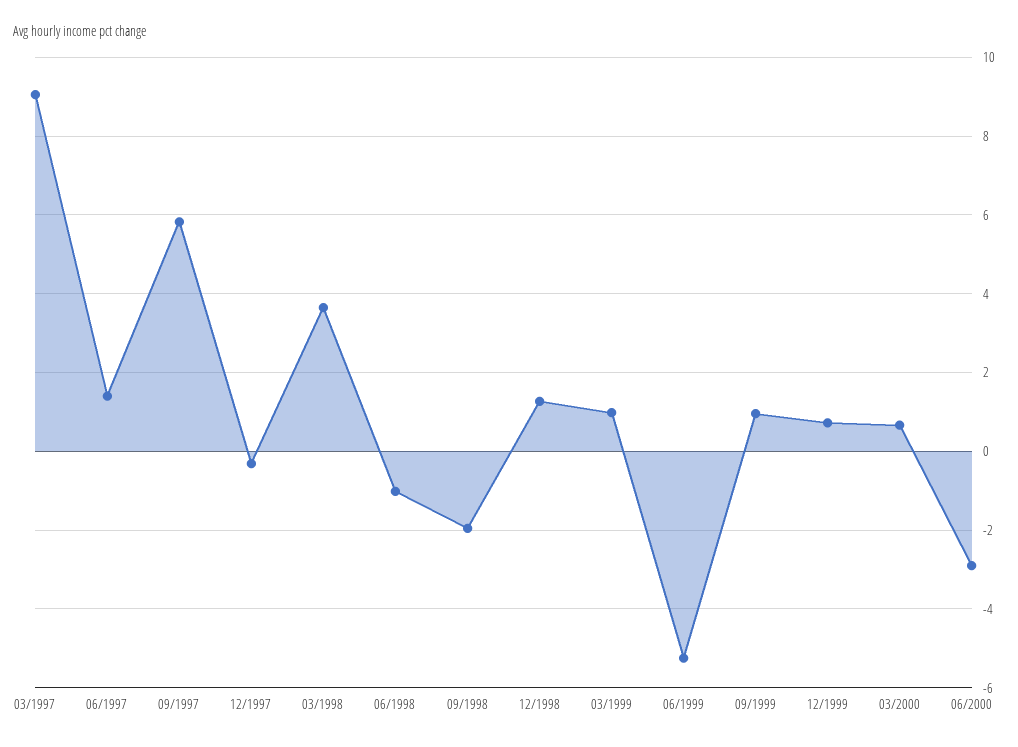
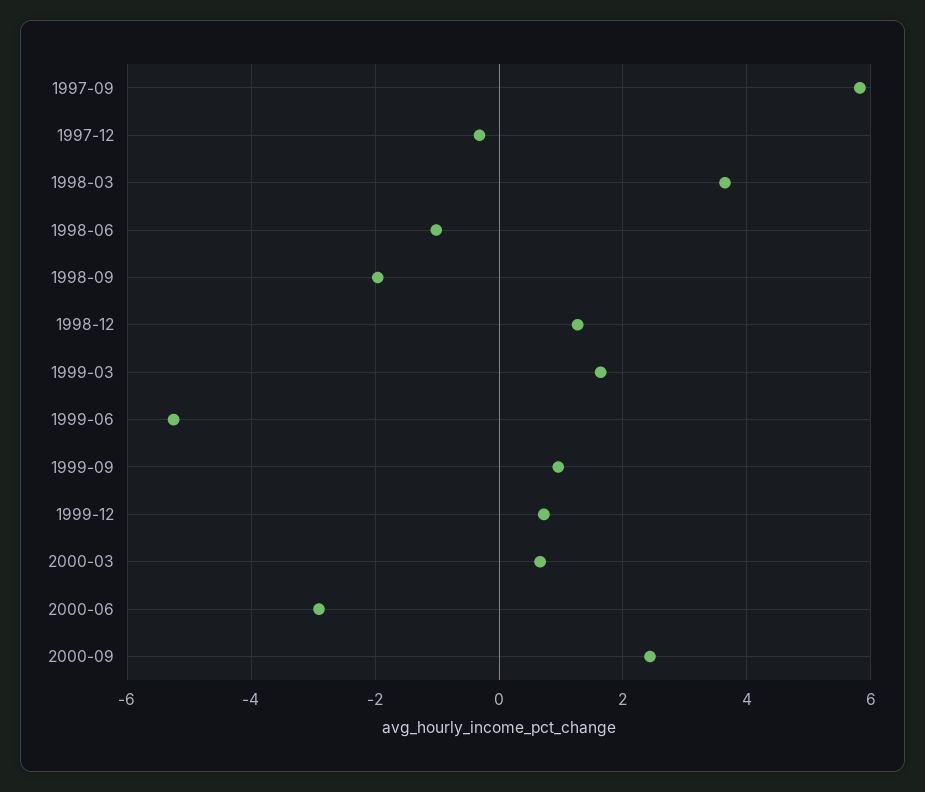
03/1997: 9 -> none
06/1997: 1.4 -> none
03/1999: 1 -> 1.6
2000-09: none -> 2.4

